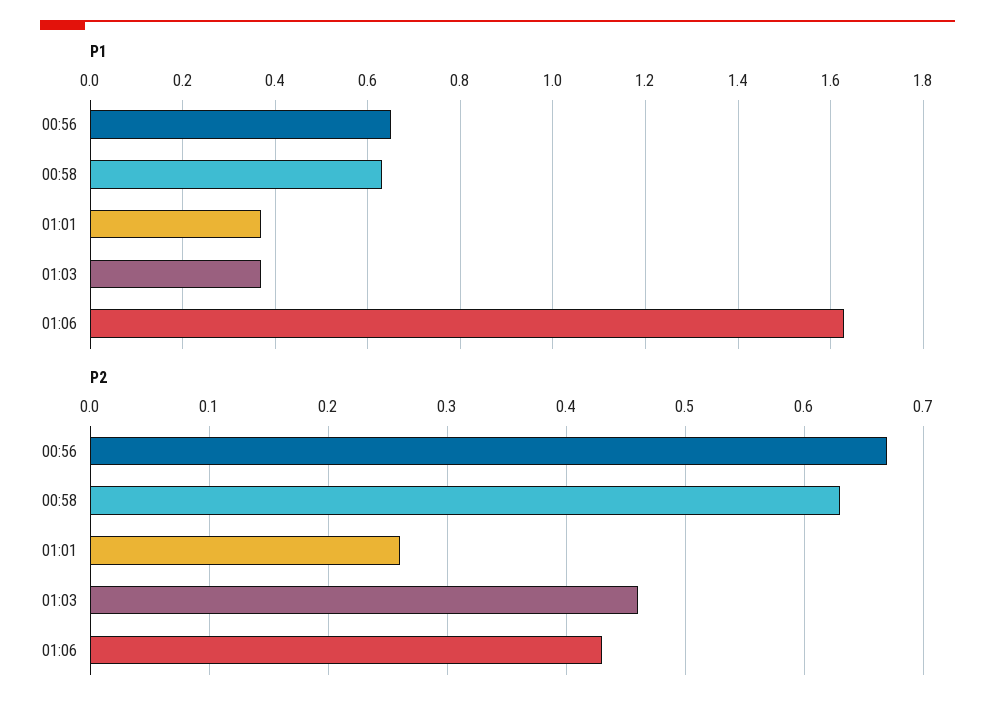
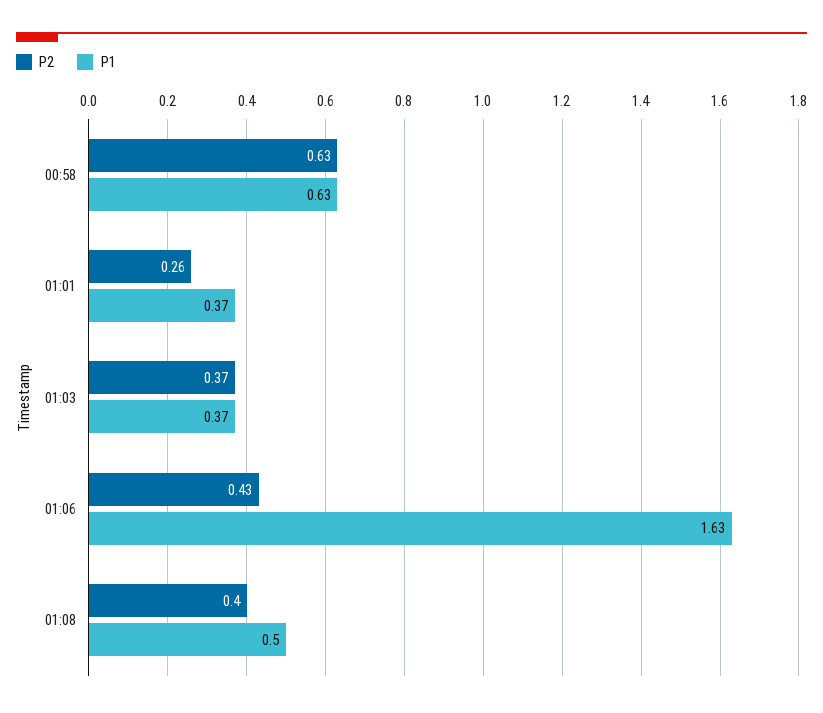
P1, 00:56: 0.65 -> none
P2, 00:56: 0.67 -> none
P2, 01:03: 0.46 -> 0.37
P2, 01:08: none -> 0.4
P1, 01:08: none -> 0.5

